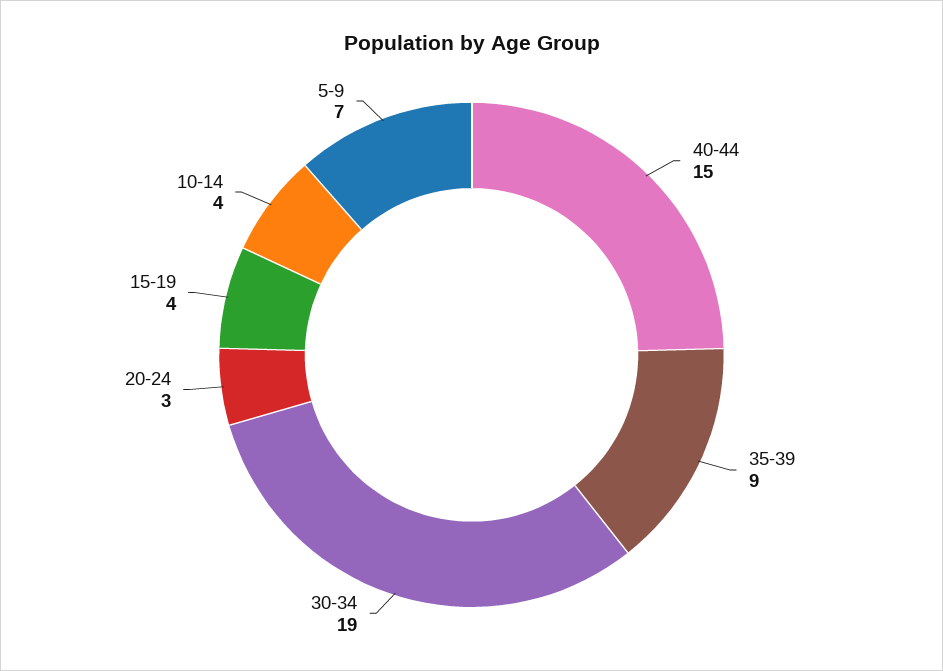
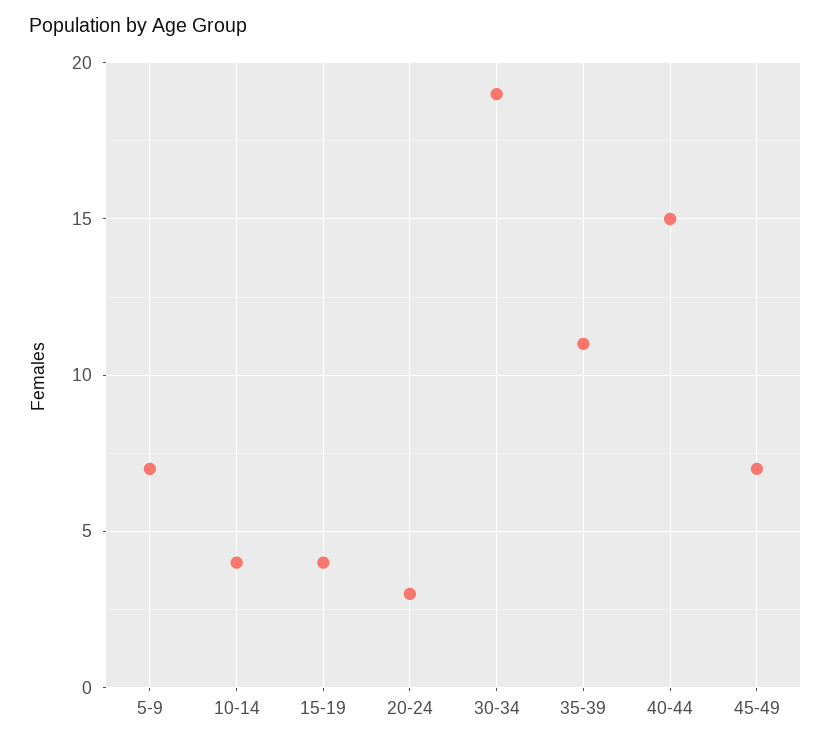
35-39: 9 -> 11
45-49: none -> 7

